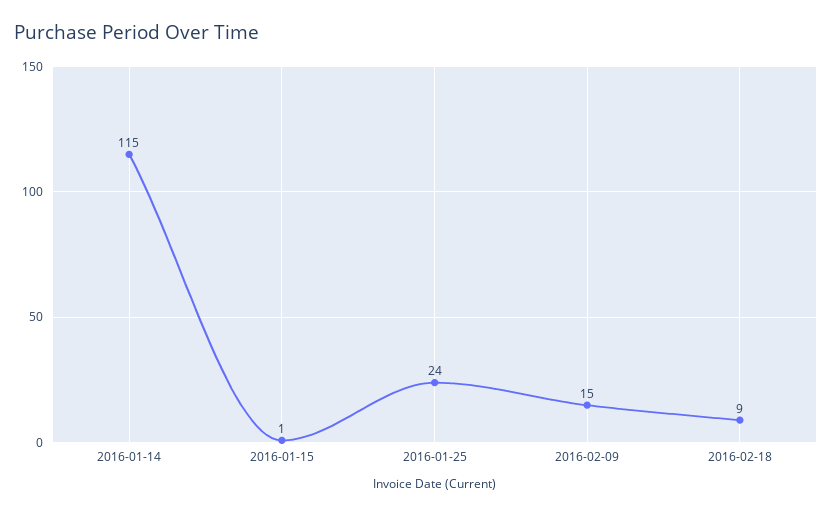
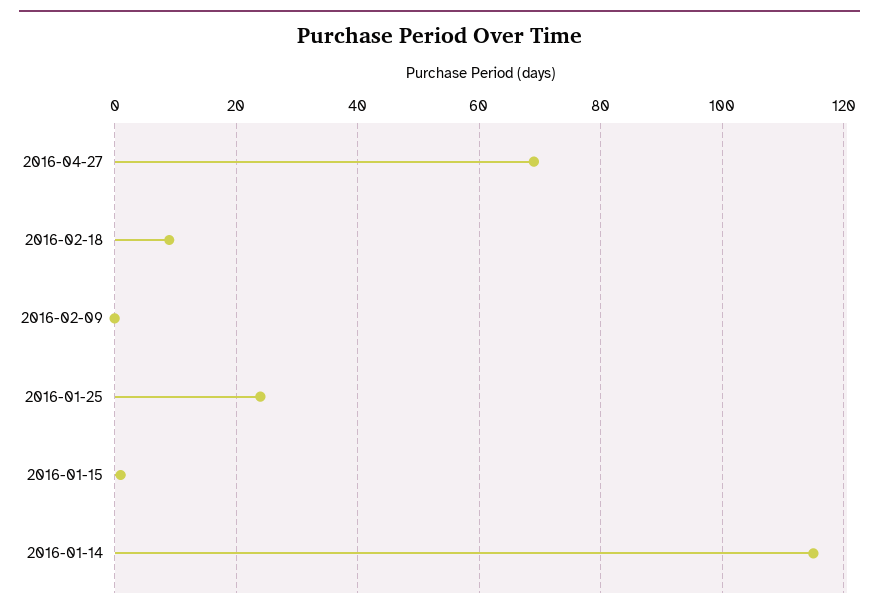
2016-02-09: 15 -> 0
2016-04-27: none -> 70

